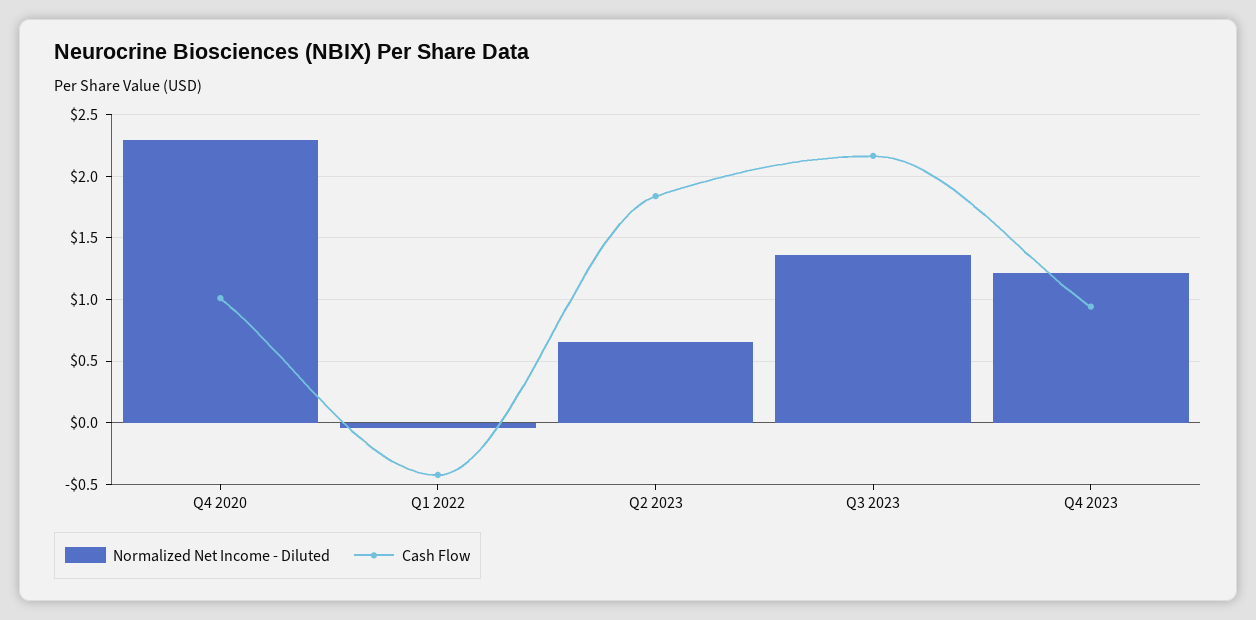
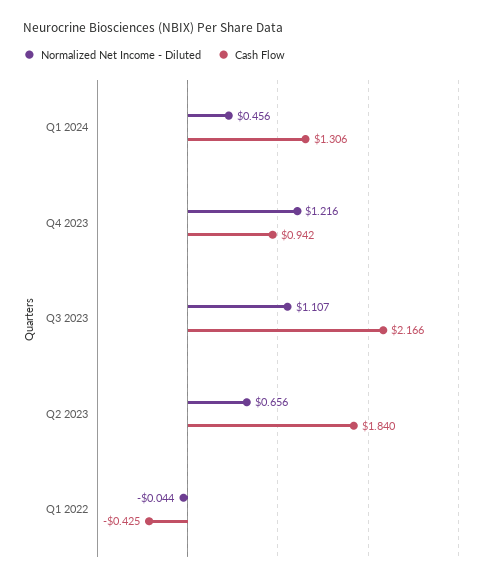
Normalized Net Income - Diluted, Q4 2020: 2.3 -> none
Cash Flow, Q4 2020: 1 -> none
Normalized Net Income - Diluted, Q3 2023: 1.35 -> 1.107
Normalized Net Income - Diluted, Q1 2024: none -> 0.456
Cash Flow, Q1 2024: none -> 1.306

